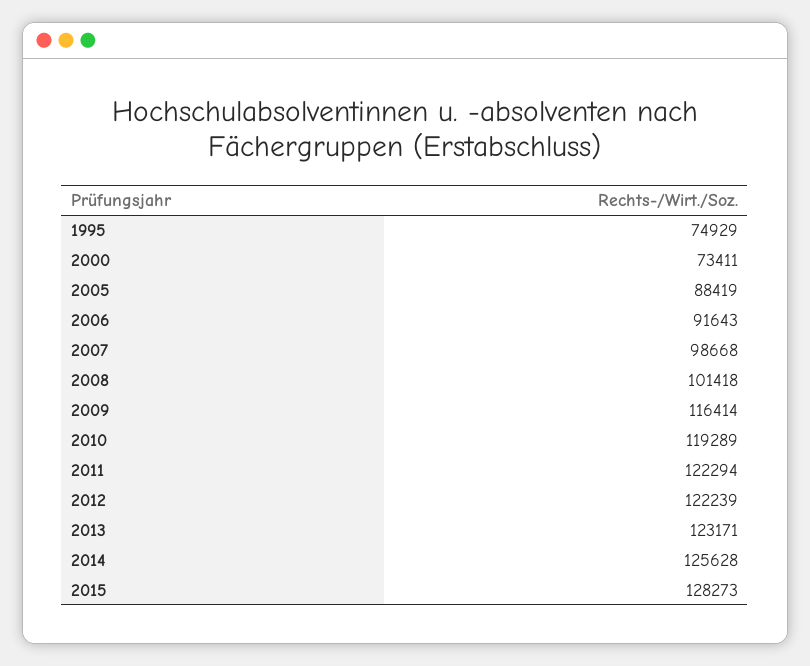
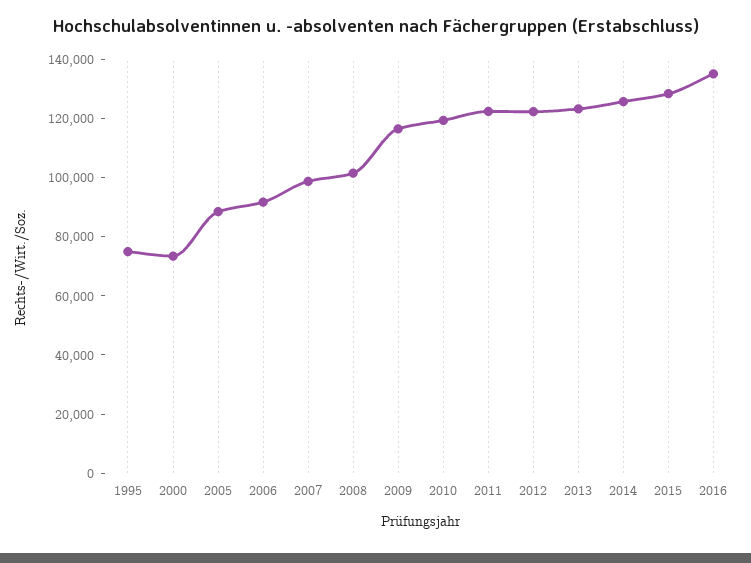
2016: none -> 135000

